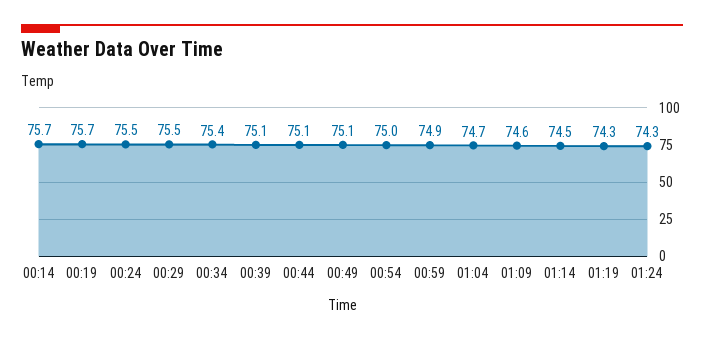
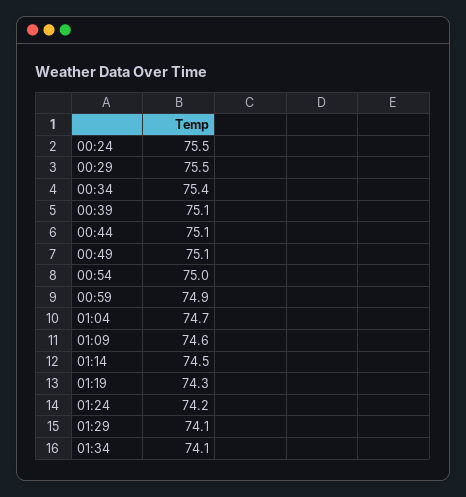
00:14: 75.7 -> none
00:19: 75.7 -> none
01:24: 74.3 -> 74.2
01:29: none -> 74.1
01:34: none -> 74.1

